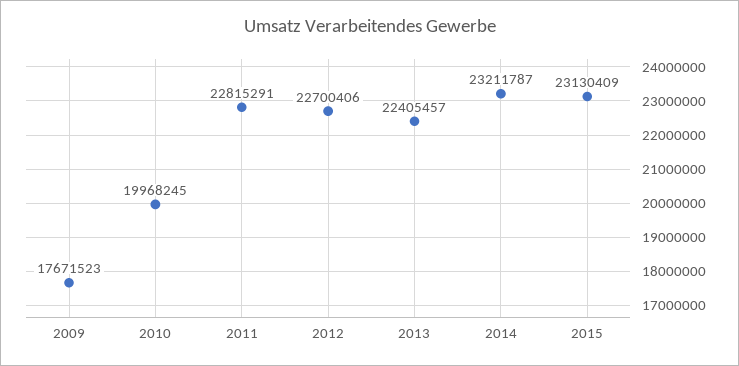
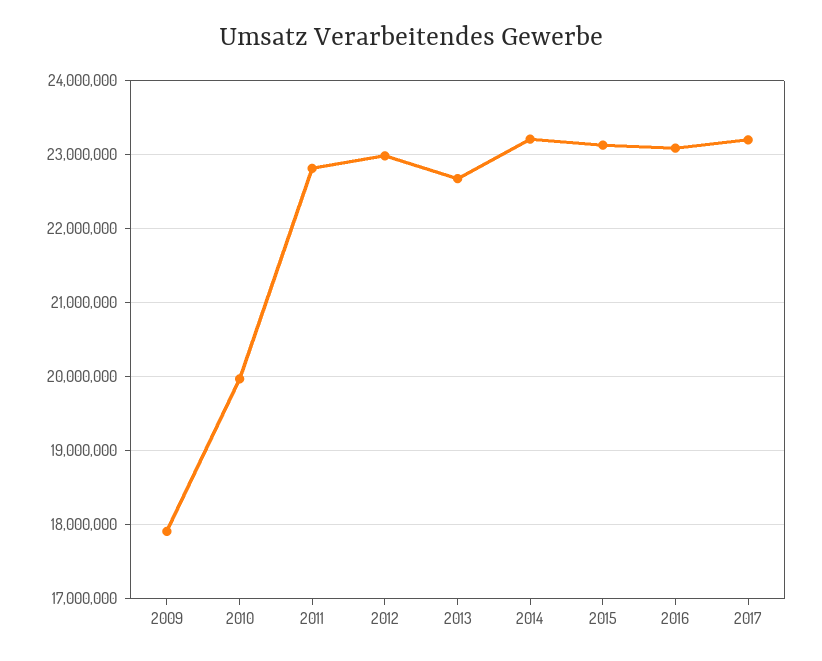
2009: 17671523 -> 17900000
2012: 22700406 -> 23000000
2013: 22405457 -> 22700000
2016: none -> 23100000
2017: none -> 23200000

